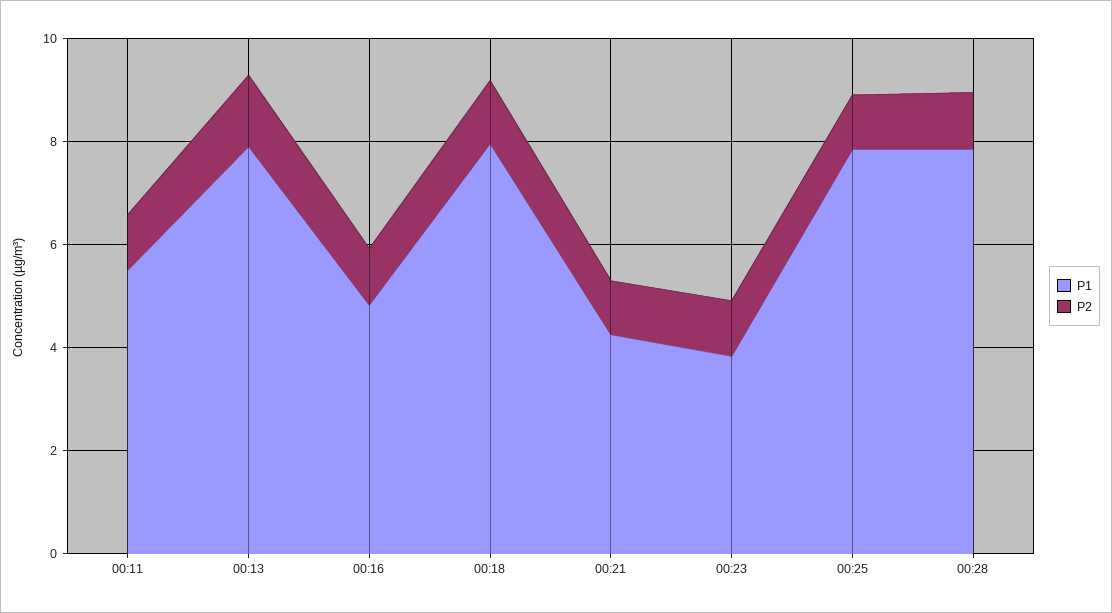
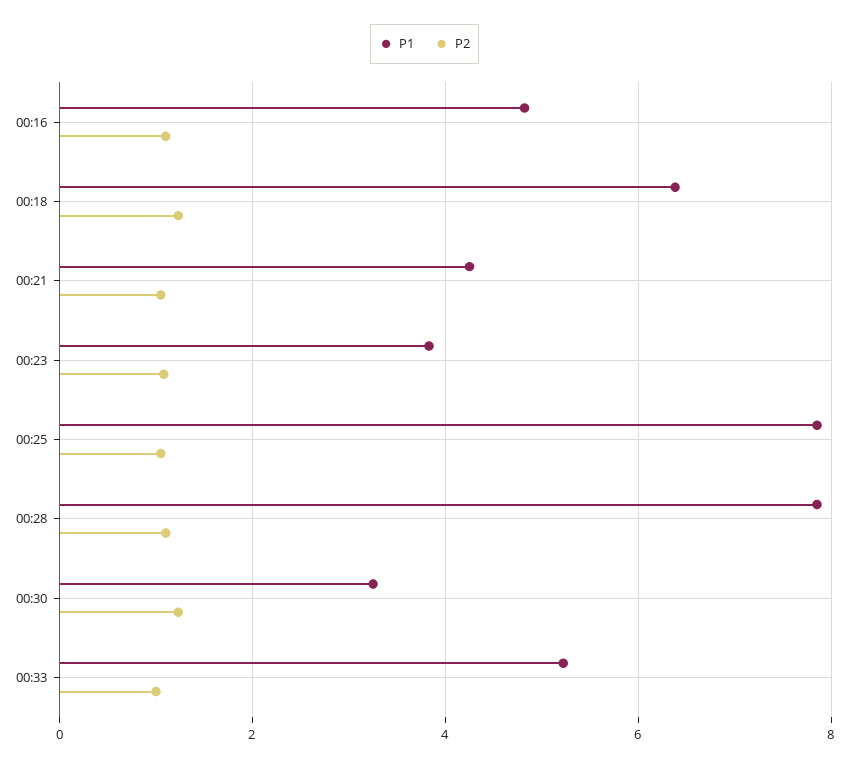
P1, 00:11: 5.5 -> none
P2, 00:11: 1 -> none
P1, 00:13: 8 -> none
P2, 00:13: 1.5 -> none
P1, 00:18: 8 -> 6.4
P1, 00:30: none -> 3.2
P2, 00:30: none -> 1.2
P1, 00:33: none -> 5.2
P2, 00:33: none -> 1

